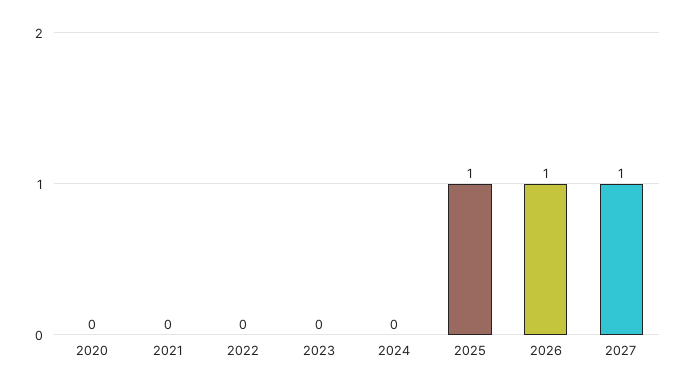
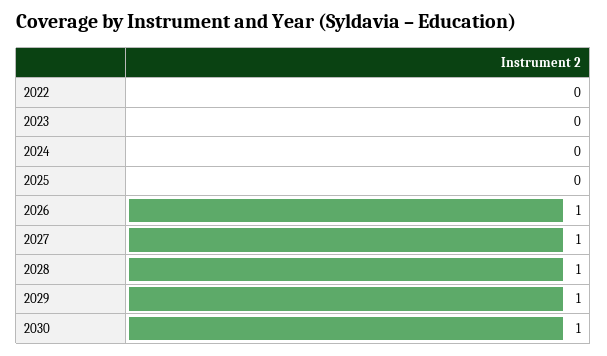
2020: 0 -> none
2021: 0 -> none
2025: 1 -> 0
2028: none -> 1
2029: none -> 1
2030: none -> 1

